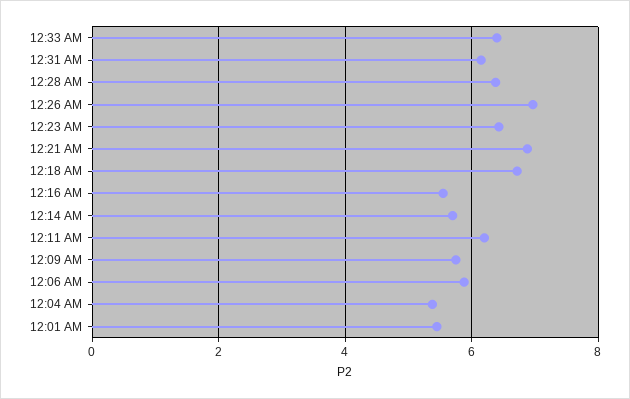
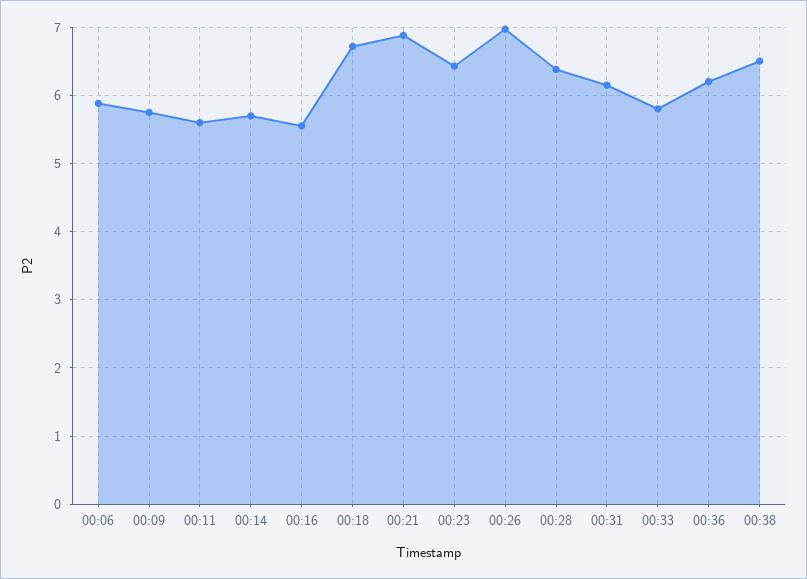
12:33 AM: 6.4 -> 5.8
12:11 AM: 6.2 -> 5.6
12:04 AM: 5.4 -> none
12:01 AM: 5.4 -> none
00:36: none -> 6.2
00:38: none -> 6.5

